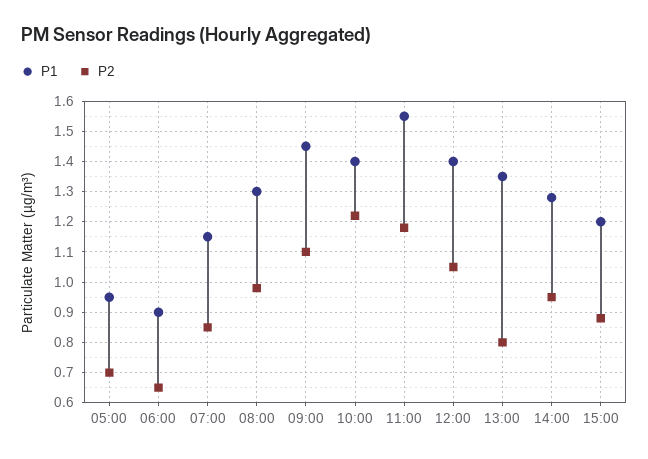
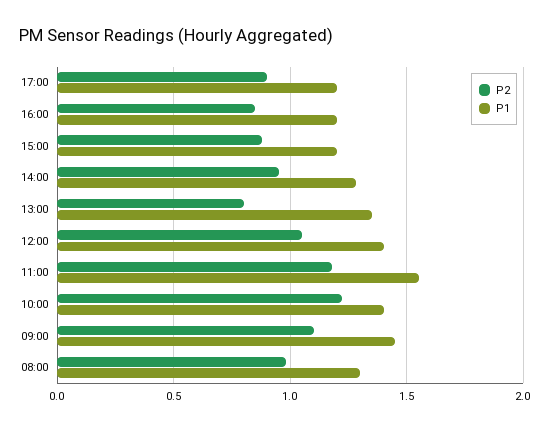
P1, 05:00: 0.95 -> none
P2, 05:00: 0.7 -> none
P1, 06:00: 0.9 -> none
P2, 06:00: 0.65 -> none
P1, 07:00: 1.15 -> none
P2, 07:00: 0.85 -> none
P2, 17:00: none -> 0.9
P1, 17:00: none -> 1.2
P2, 16:00: none -> 0.85
P1, 16:00: none -> 1.2

